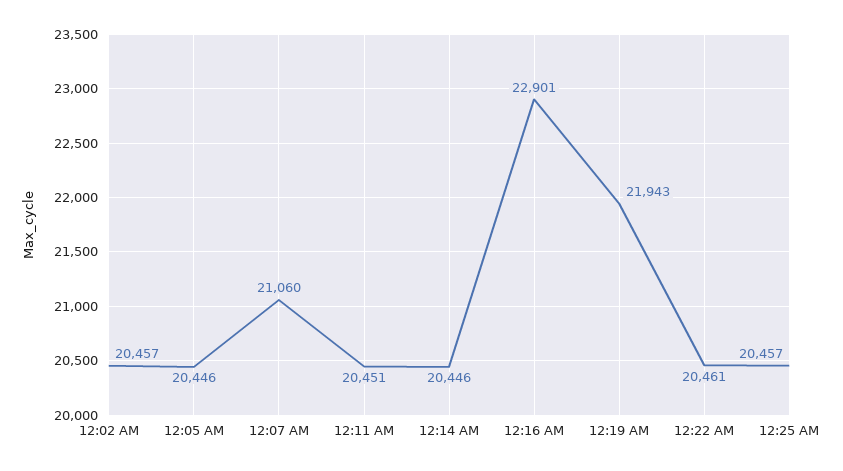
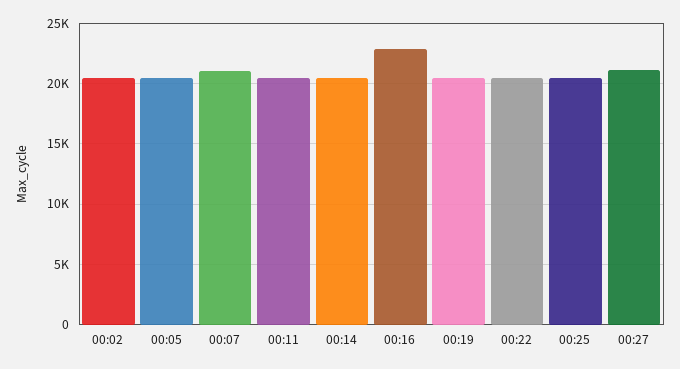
12:19 AM: 21943 -> 20500
00:27: none -> 21000

